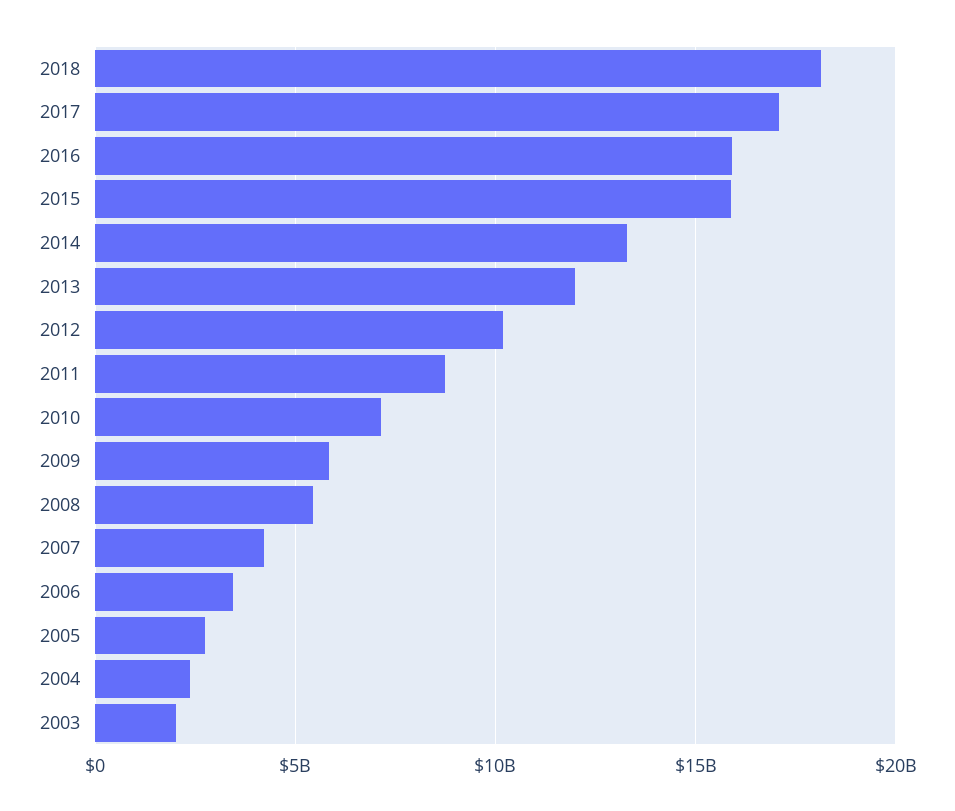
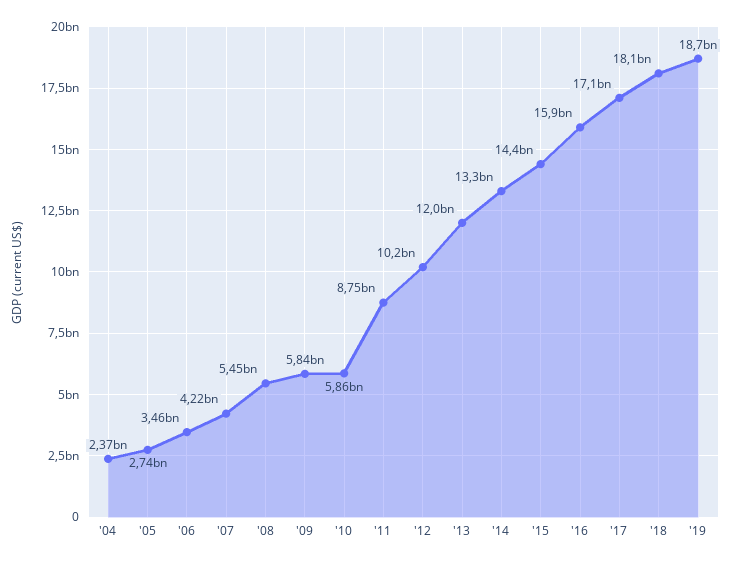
2015: 16000000000 -> 14400000000
2010: 7000000000 -> 5860000000
2003: 2000000000 -> none
'19: none -> 18700000000

